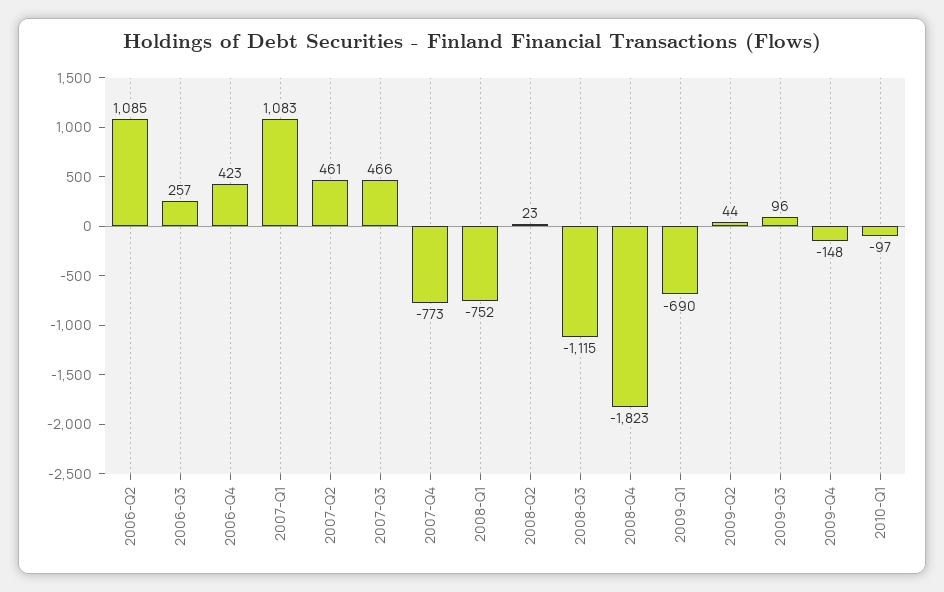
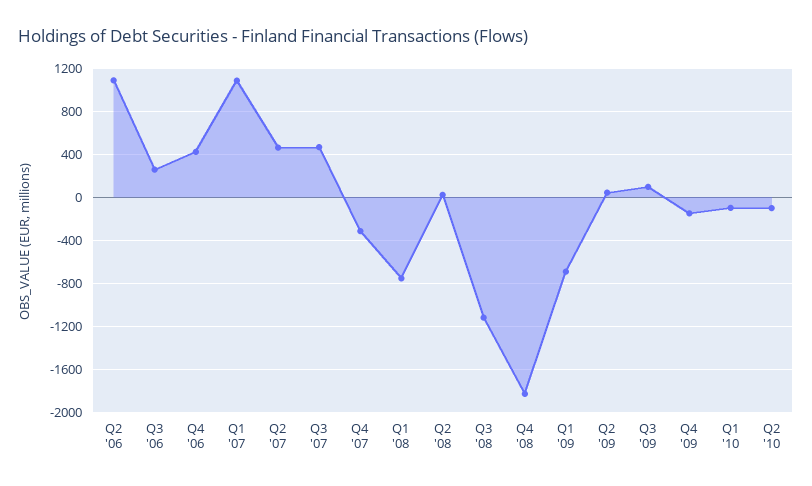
2007-Q4: -773 -> -300
Q2 '10: none -> -100

